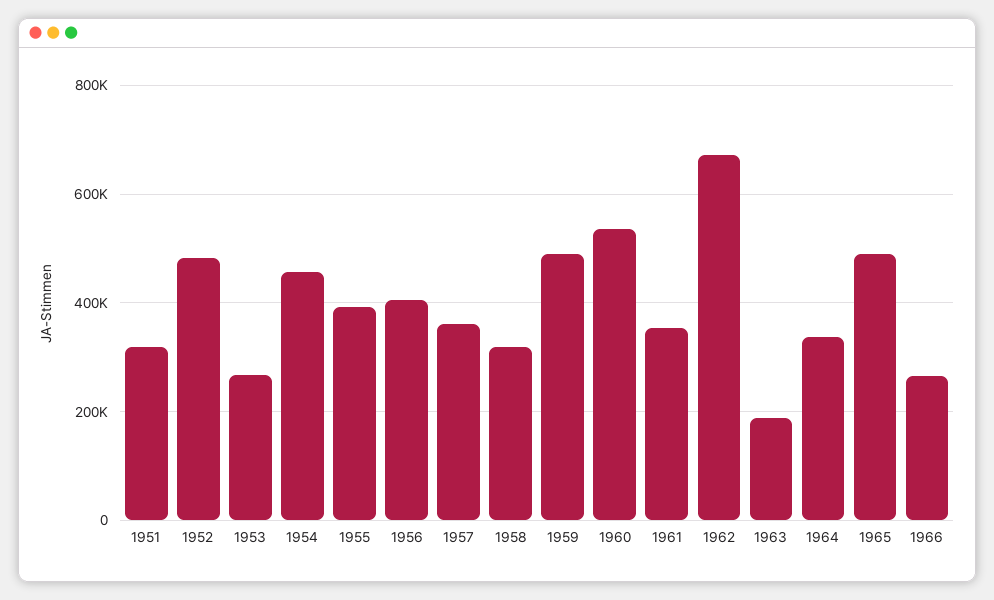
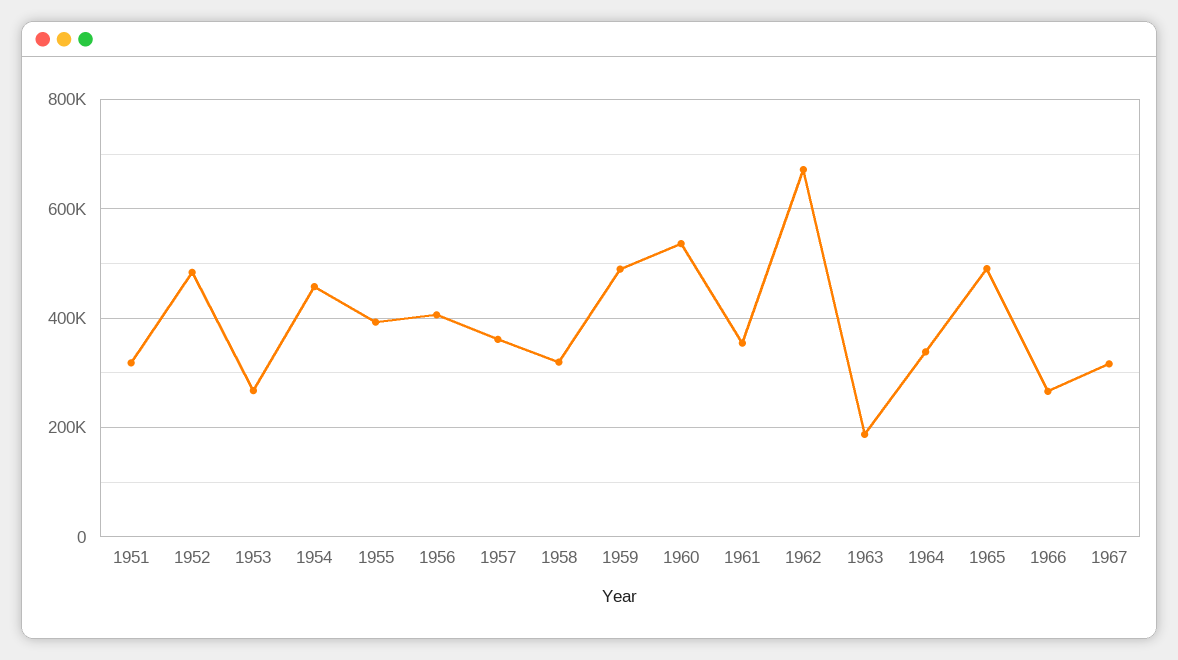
1967: none -> 320000

